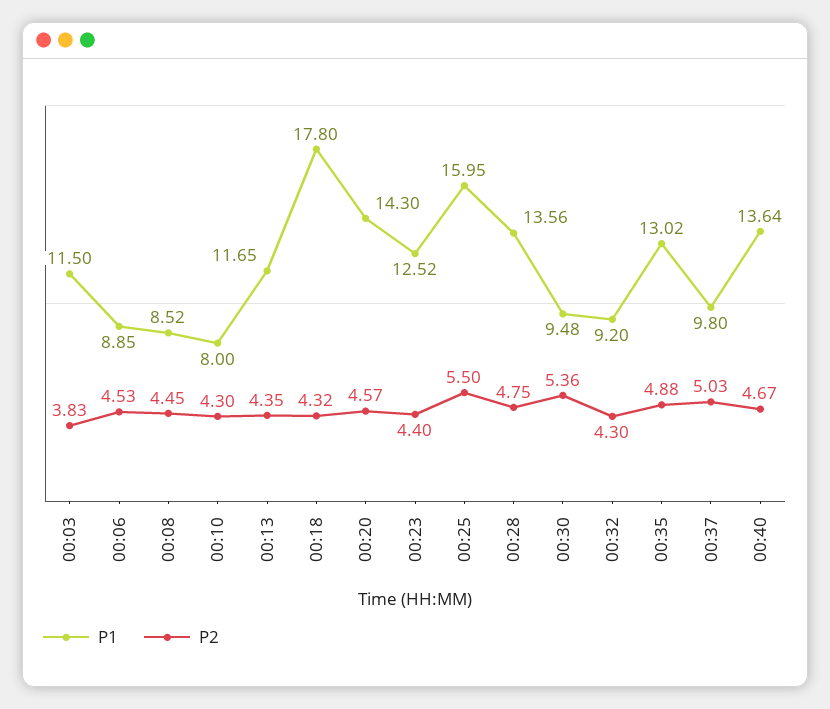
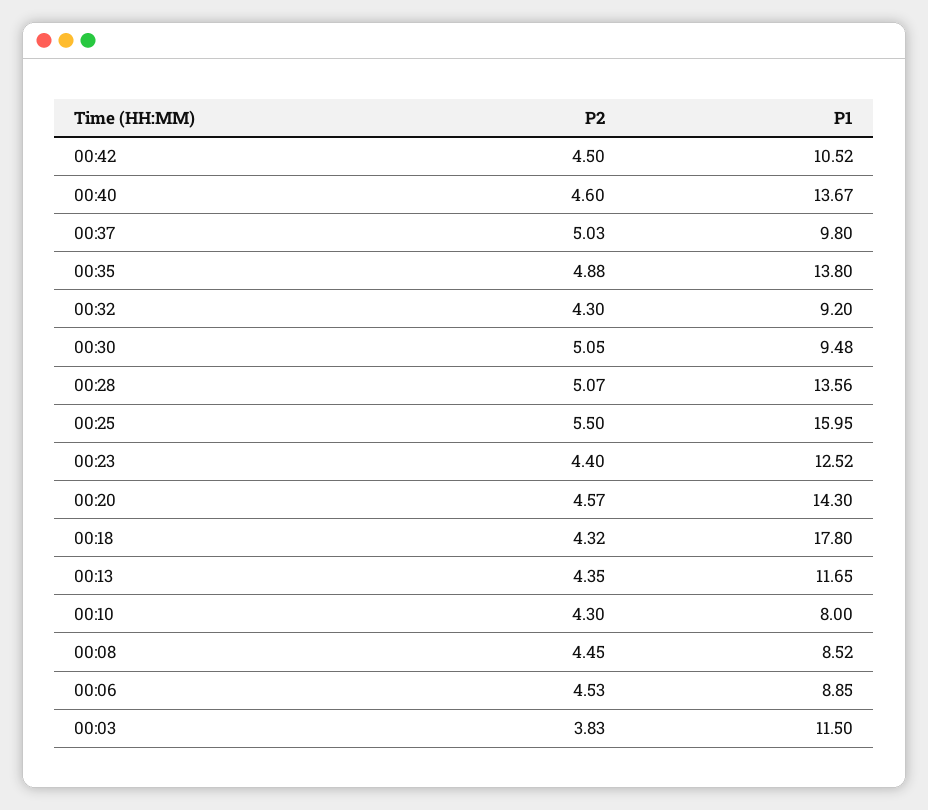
P2, 00:28: 4.75 -> 5.07
P2, 00:30: 5.36 -> 5.05
P1, 00:35: 13.02 -> 13.8
P1, 00:40: 13.64 -> 13.67
P2, 00:40: 4.67 -> 4.6
P2, 00:42: none -> 4.5
P1, 00:42: none -> 10.52

